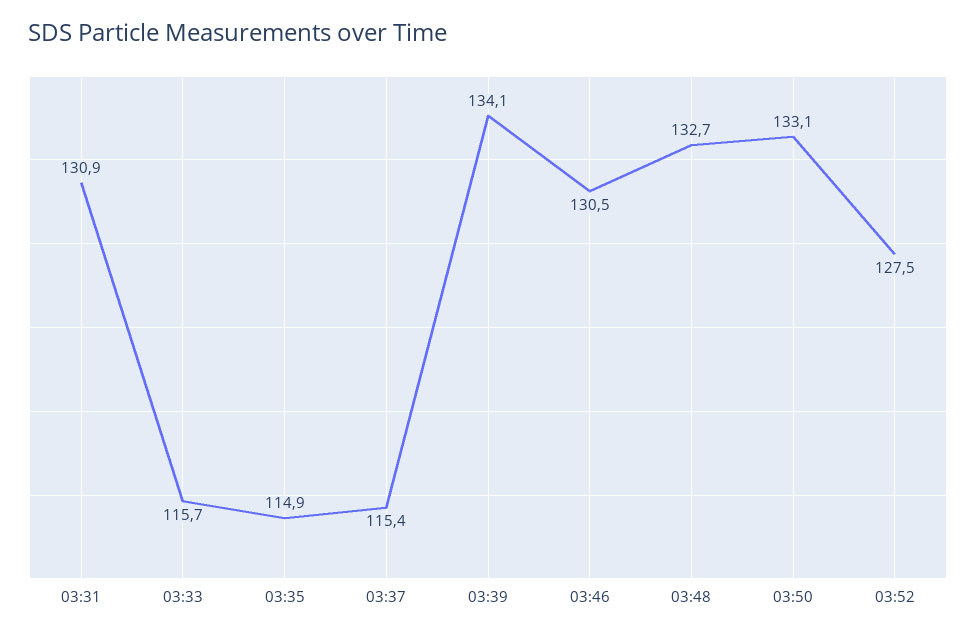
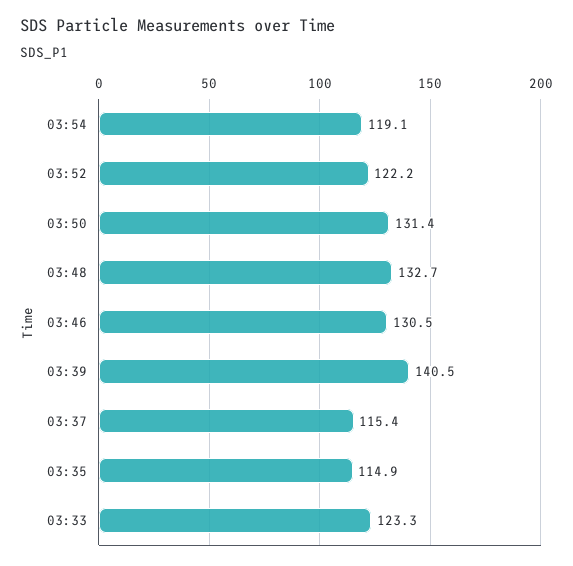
03:31: 130.9 -> none
03:33: 115.7 -> 123.3
03:39: 134.1 -> 140.5
03:50: 133.1 -> 131.4
03:52: 127.5 -> 122.2
03:54: none -> 119.1

